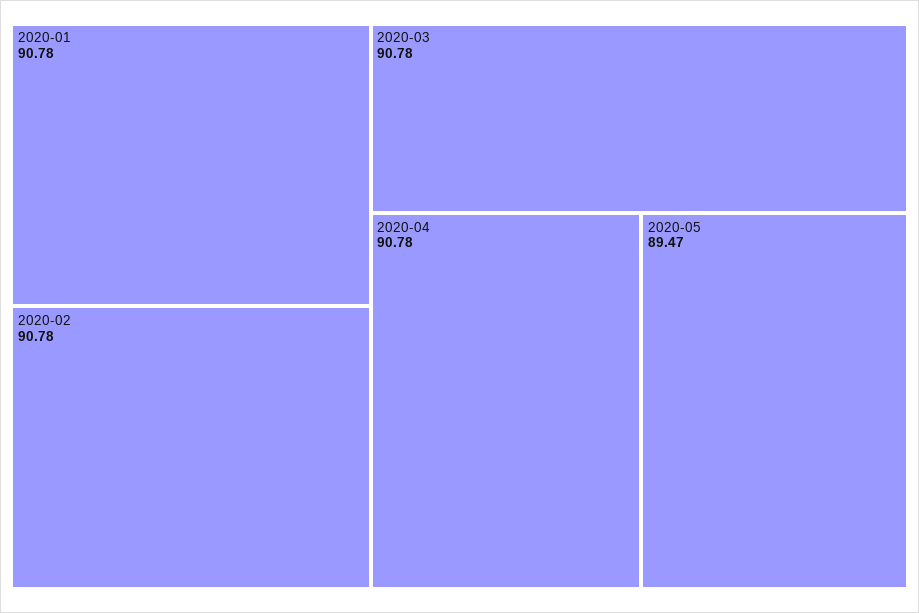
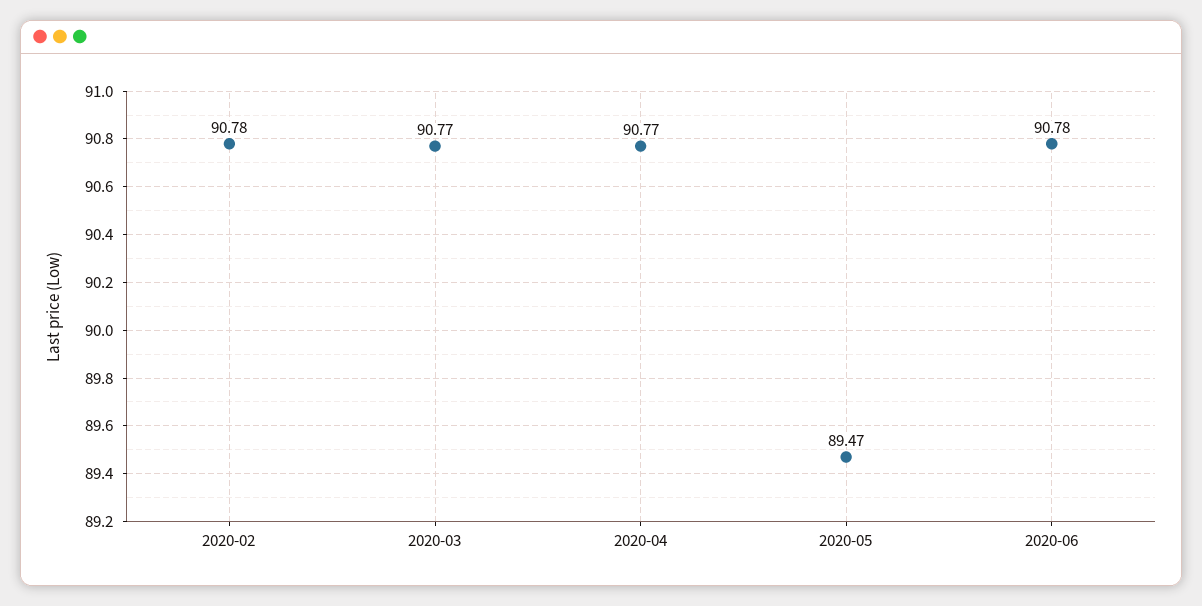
2020-01: 90.78 -> none
2020-03: 90.78 -> 90.77
2020-04: 90.78 -> 90.77
2020-06: none -> 90.78

